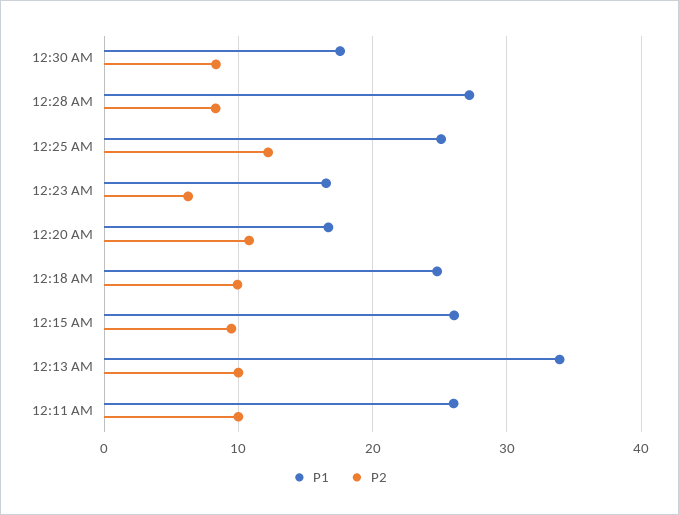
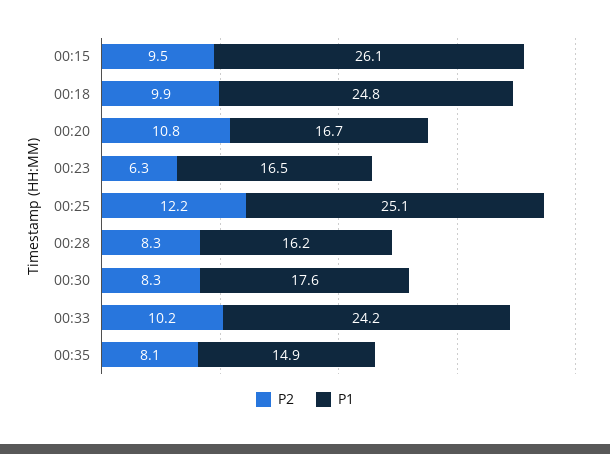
P1, 12:28 AM: 27 -> 16.2
P1, 12:13 AM: 34 -> none
P2, 12:13 AM: 10 -> none
P1, 12:11 AM: 26 -> none
P2, 12:11 AM: 10 -> none
P2, 00:33: none -> 10.2
P1, 00:33: none -> 24.2
P2, 00:35: none -> 8.1
P1, 00:35: none -> 14.9

